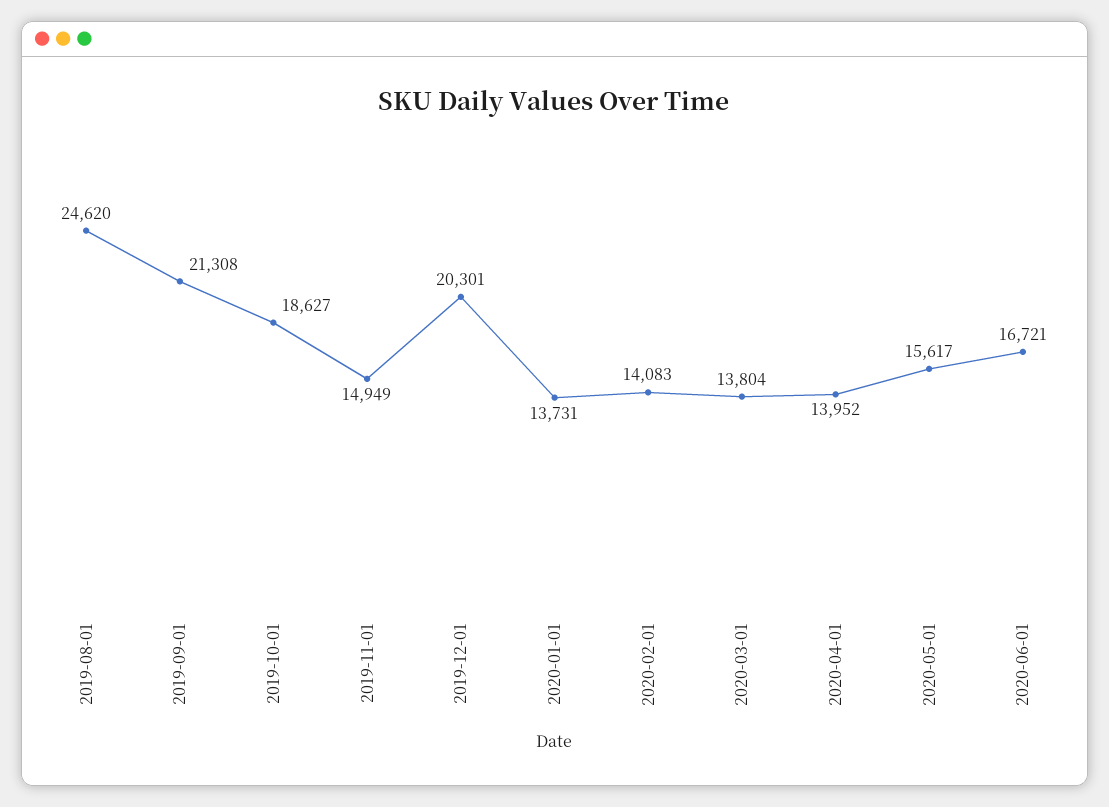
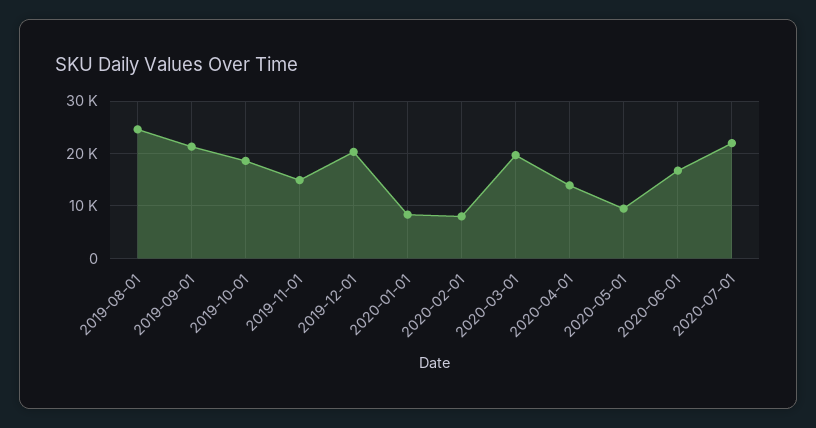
2020-01-01: 13731 -> 8000
2020-02-01: 14083 -> 8000
2020-03-01: 13804 -> 20000
2020-05-01: 15617 -> 10000
2020-07-01: none -> 22000

